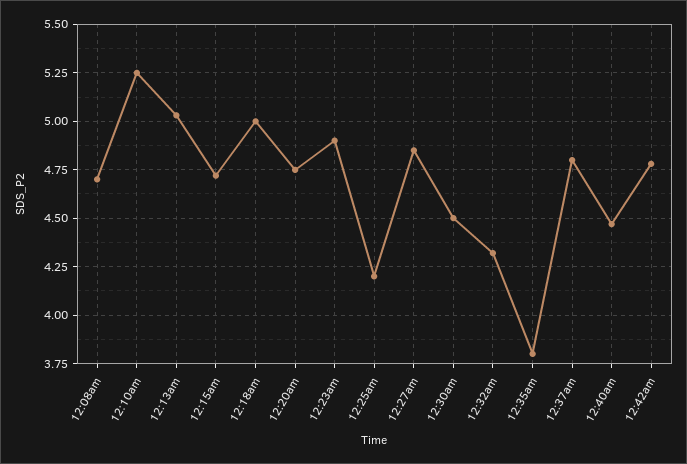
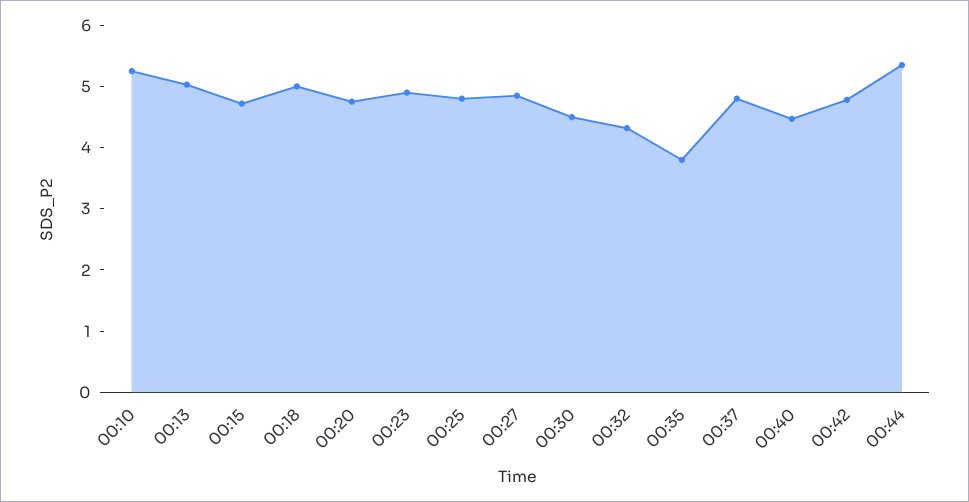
12:08am: 4.7 -> none
12:25am: 4.2 -> 4.8
00:44: none -> 5.4

